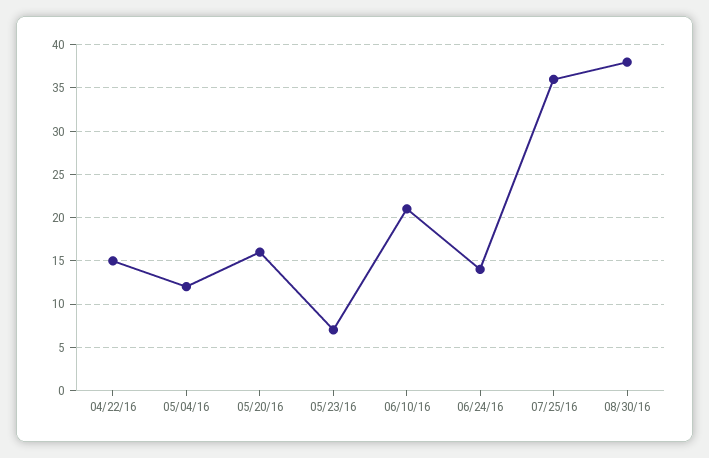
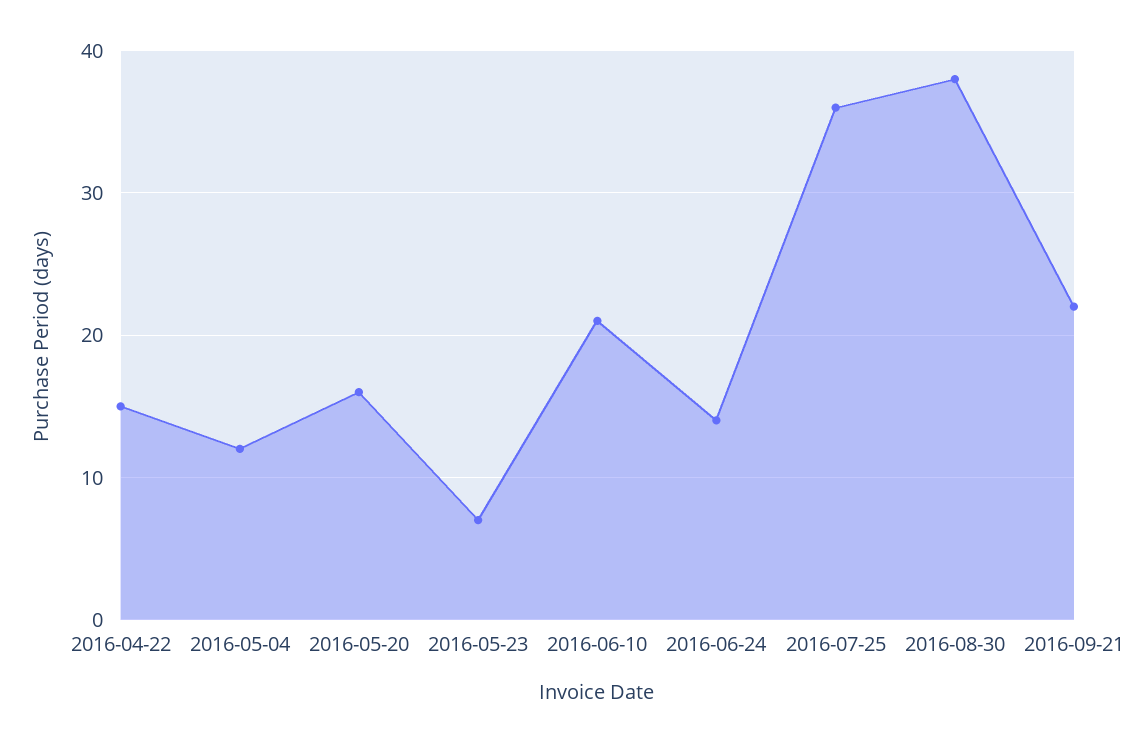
2016-09-21: none -> 22

